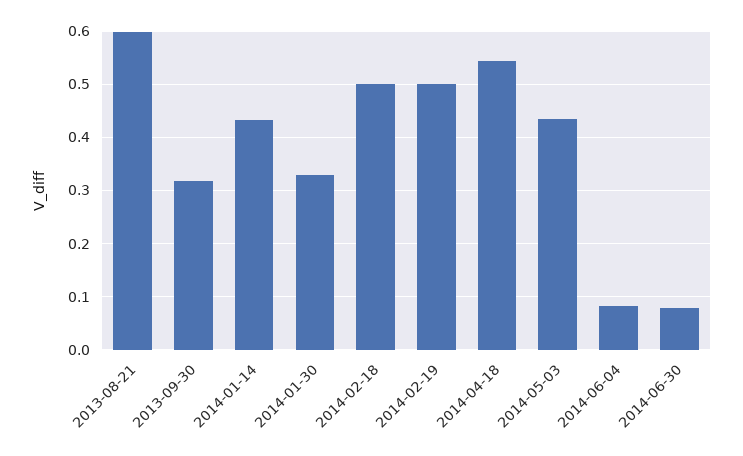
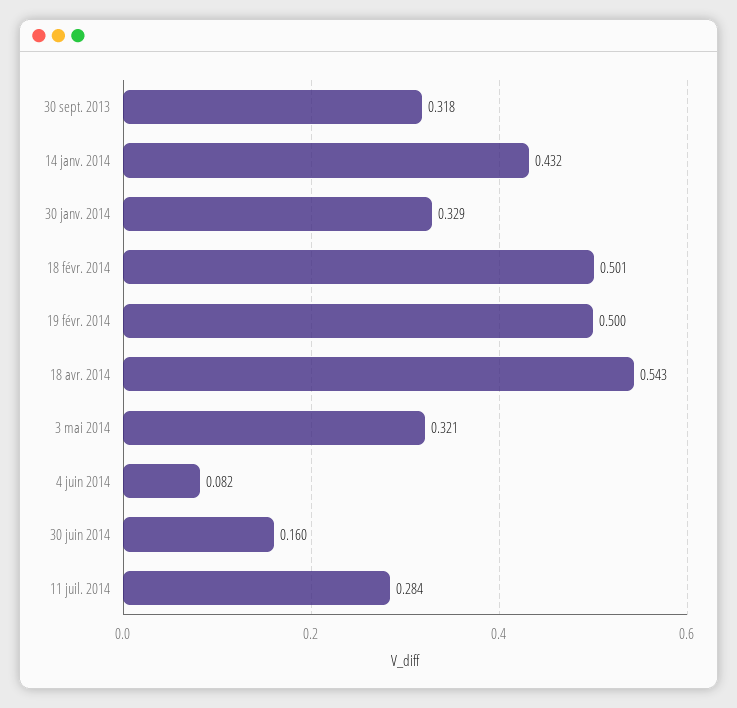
2013-08-21: 0.6 -> none
2014-05-03: 0.44 -> 0.321
2014-06-30: 0.08 -> 0.16
11 juil. 2014: none -> 0.284

